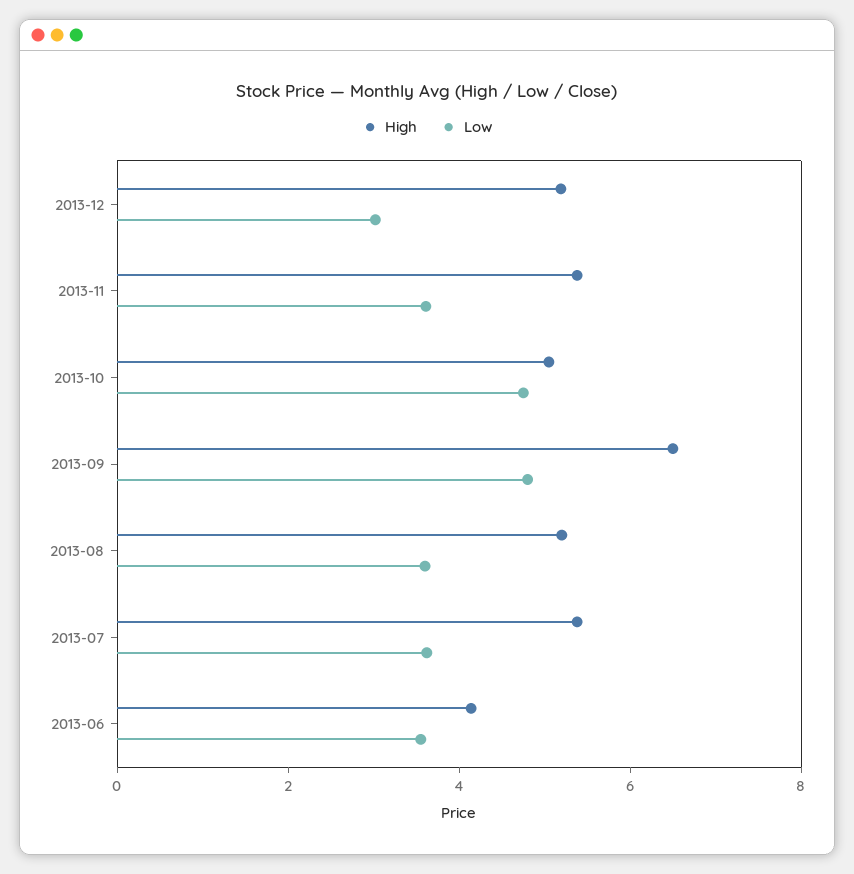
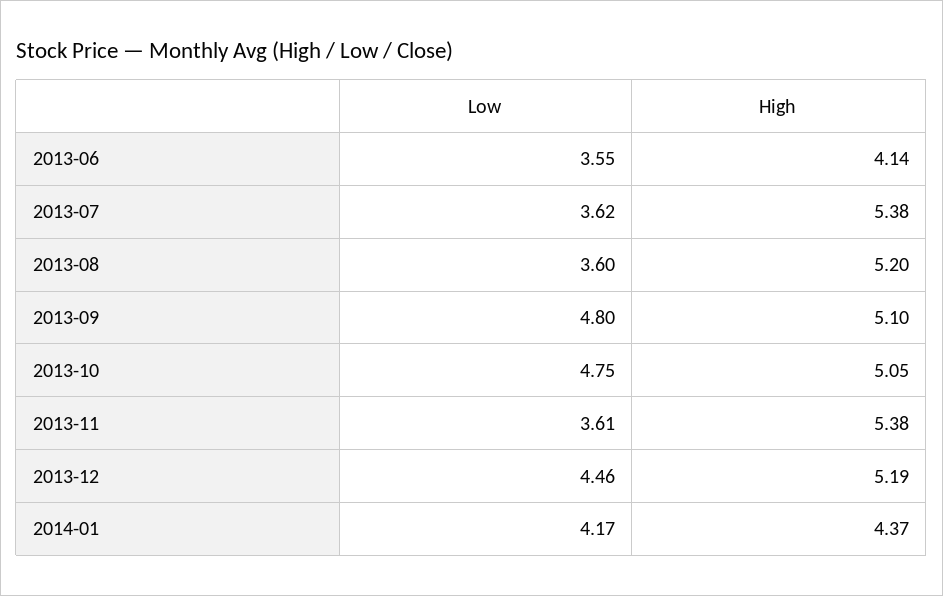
Low, 2013-12: 3 -> 4.46
High, 2013-09: 6.5 -> 5.1
Low, 2014-01: none -> 4.17
High, 2014-01: none -> 4.37

